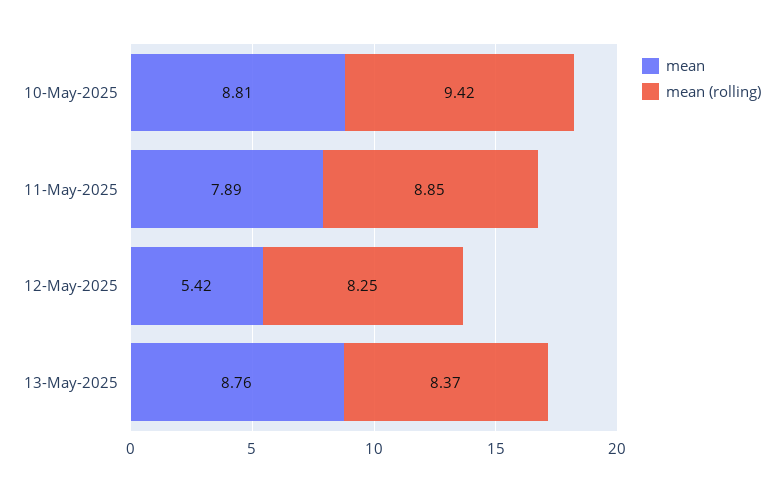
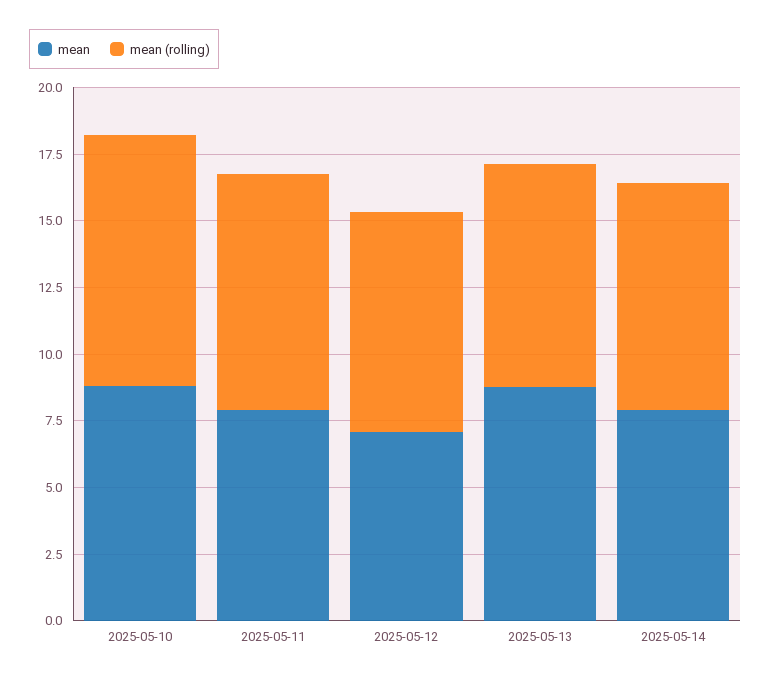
mean, 12-May-2025: 5.42 -> 7
mean, 2025-05-14: none -> 8
mean (rolling), 2025-05-14: none -> 8.5

